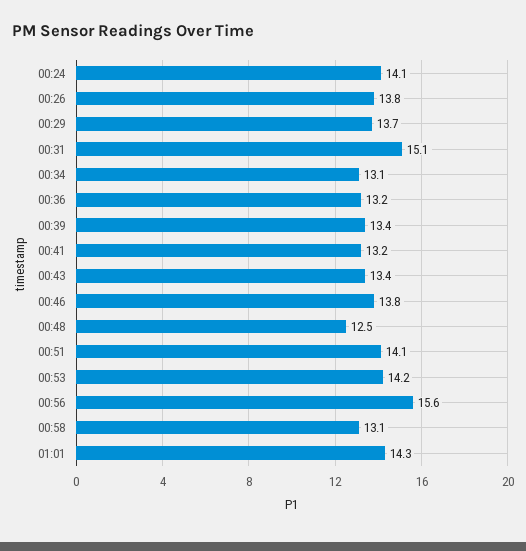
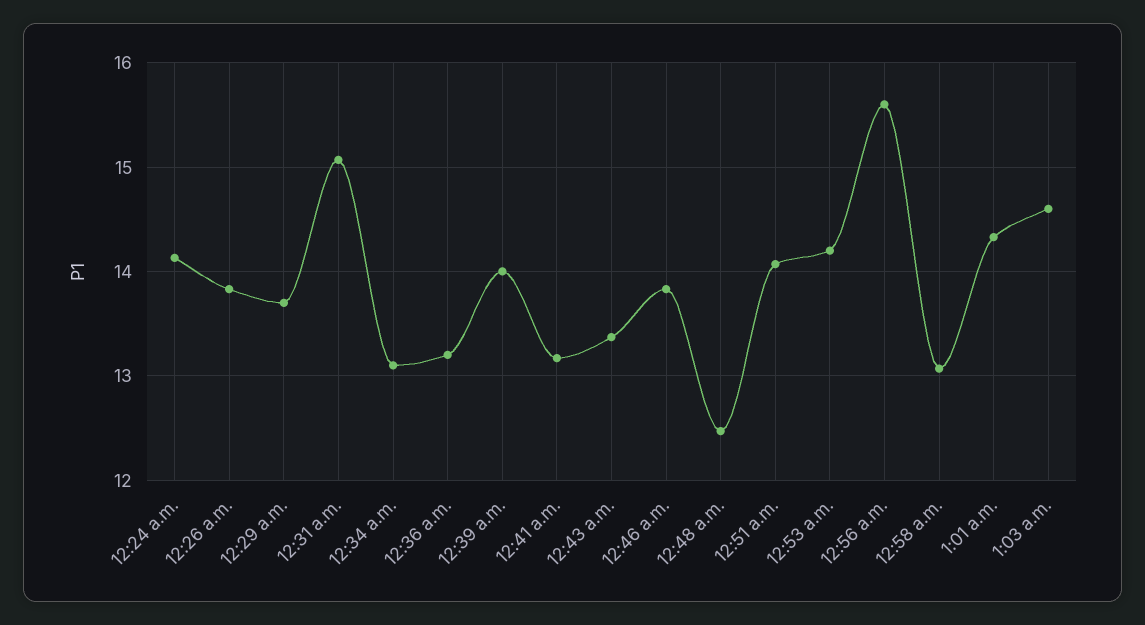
00:39: 13.4 -> 14
1:03 a.m.: none -> 14.6

